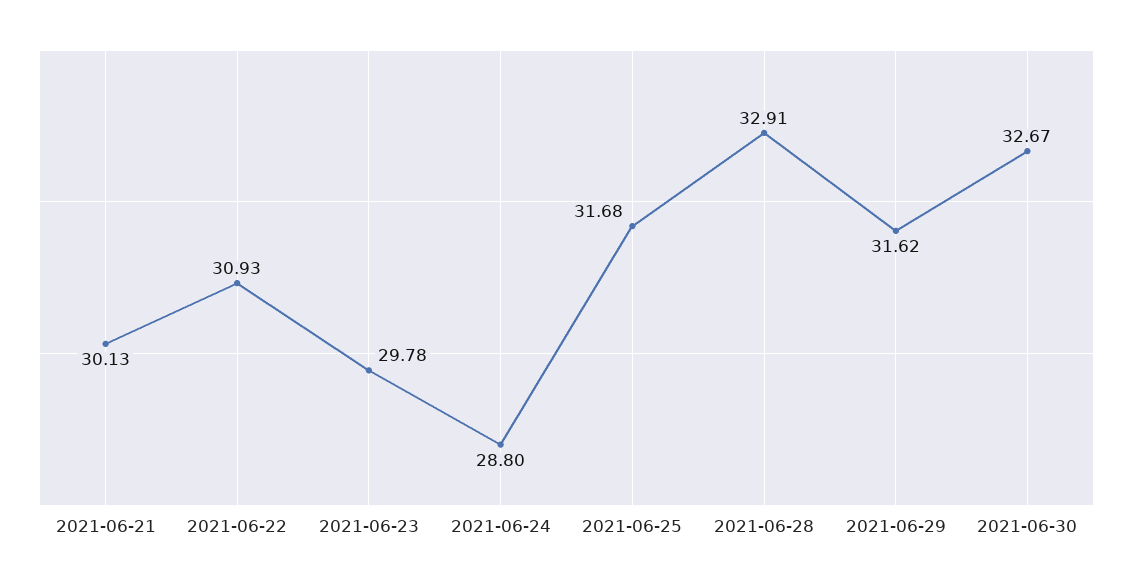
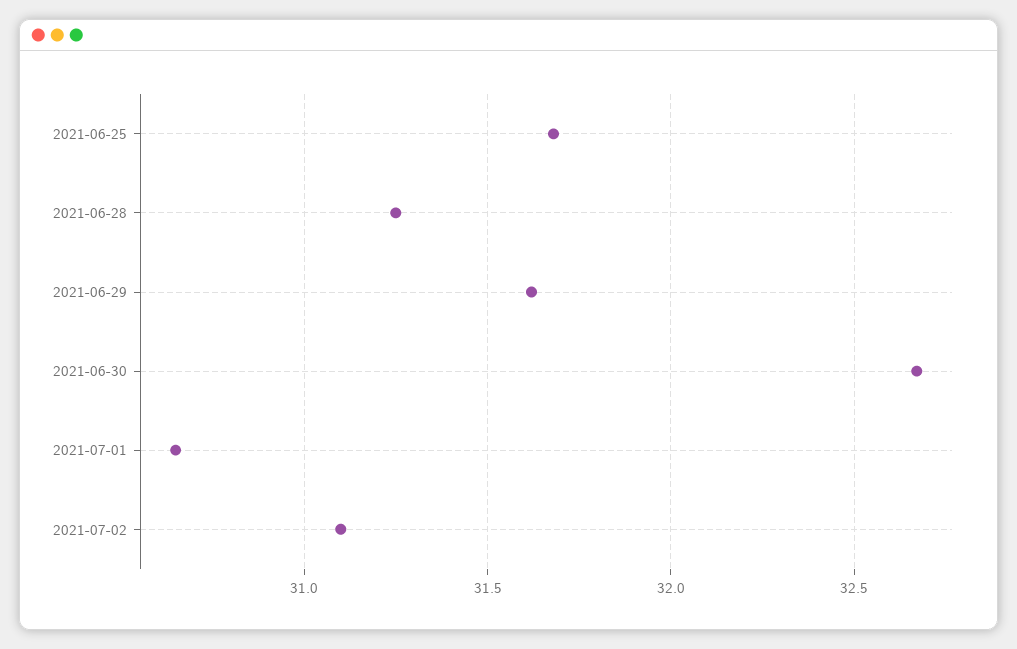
2021-06-21: 30.13 -> none
2021-06-22: 30.93 -> none
2021-06-23: 29.78 -> none
2021-06-24: 28.8 -> none
2021-06-28: 32.91 -> 31.25
2021-07-01: none -> 30.65
2021-07-02: none -> 31.1

